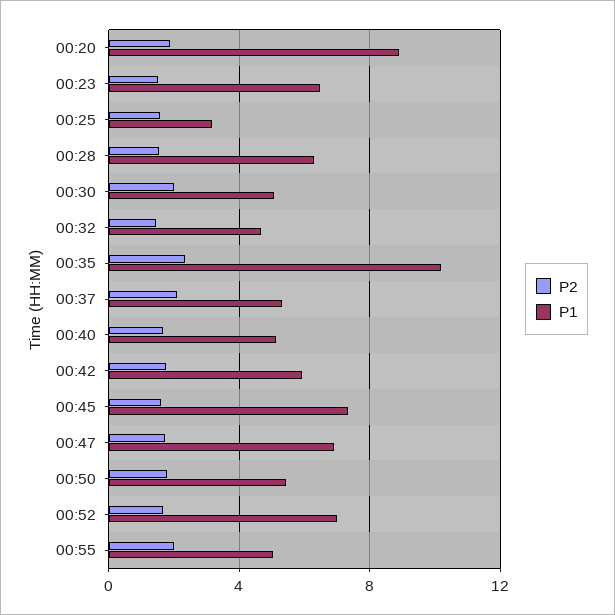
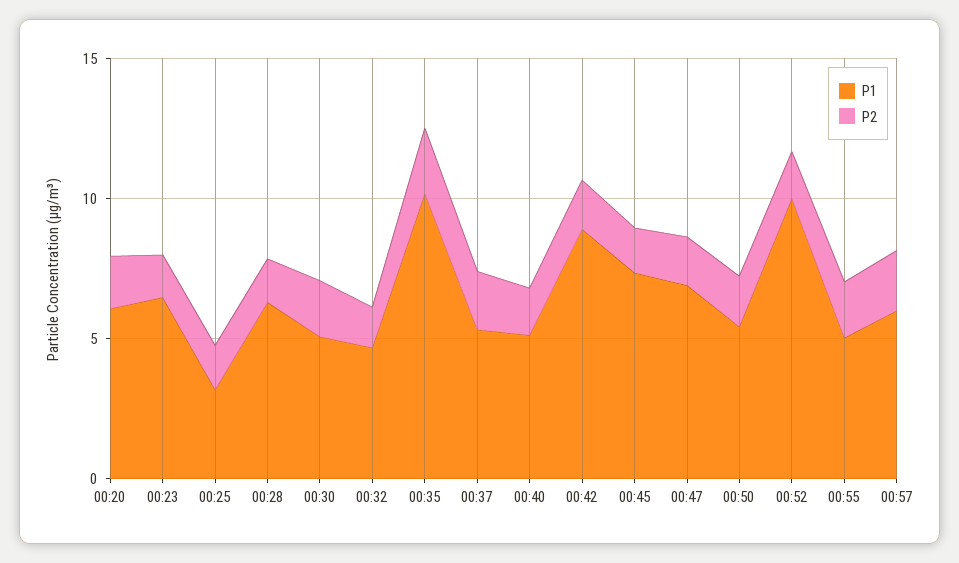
P1, 00:20: 9 -> 6
P1, 00:42: 6 -> 9
P1, 00:52: 7 -> 10
P1, 00:57: none -> 6
P2, 00:57: none -> 2

